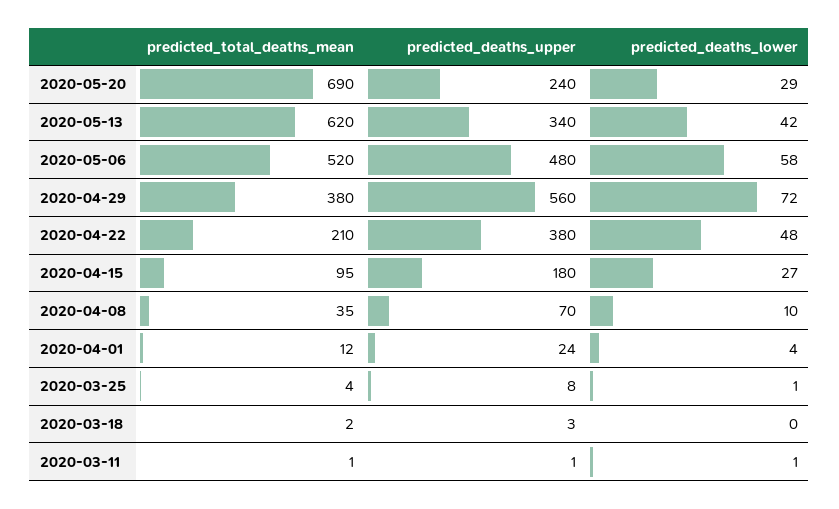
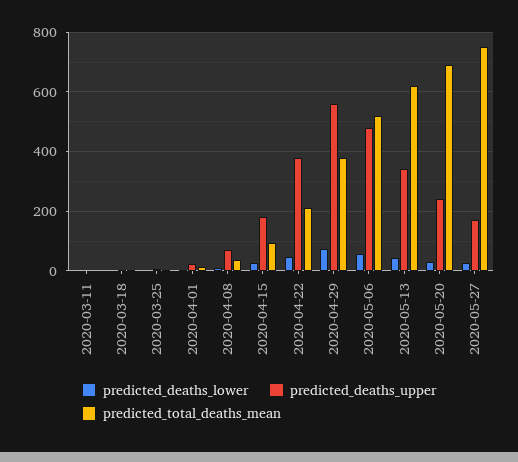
predicted_deaths_lower, 2020-05-27: none -> 25
predicted_deaths_upper, 2020-05-27: none -> 175
predicted_total_deaths_mean, 2020-05-27: none -> 750

